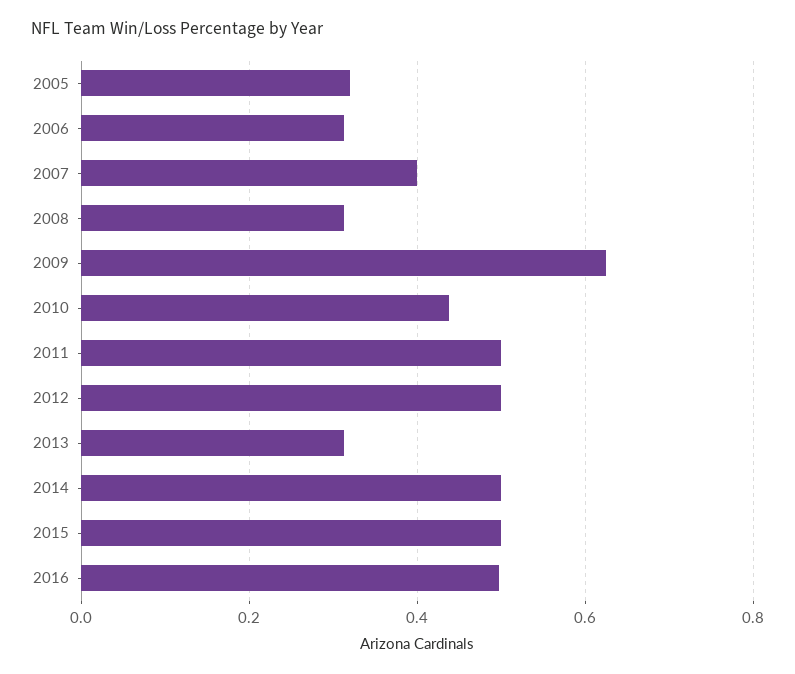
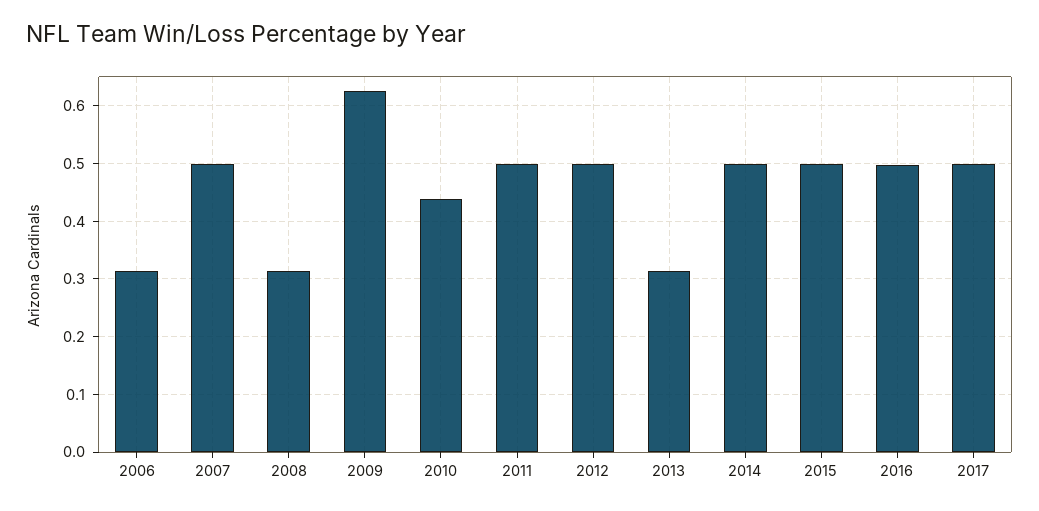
2005: 0.32 -> none
2007: 0.4 -> 0.5
2017: none -> 0.5

